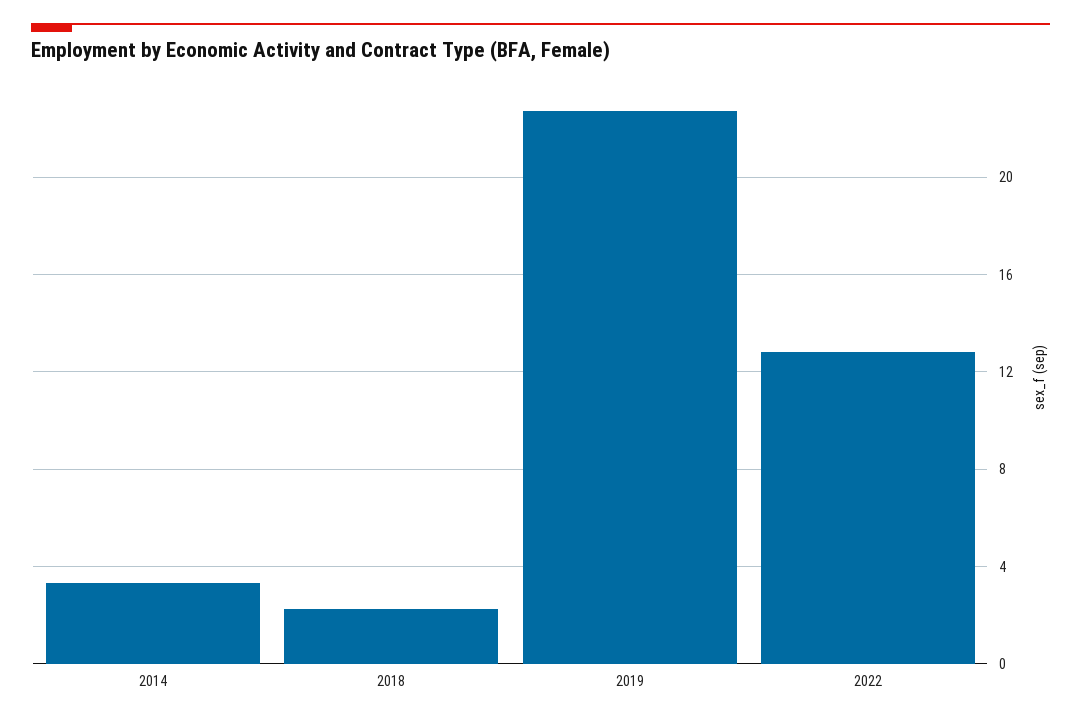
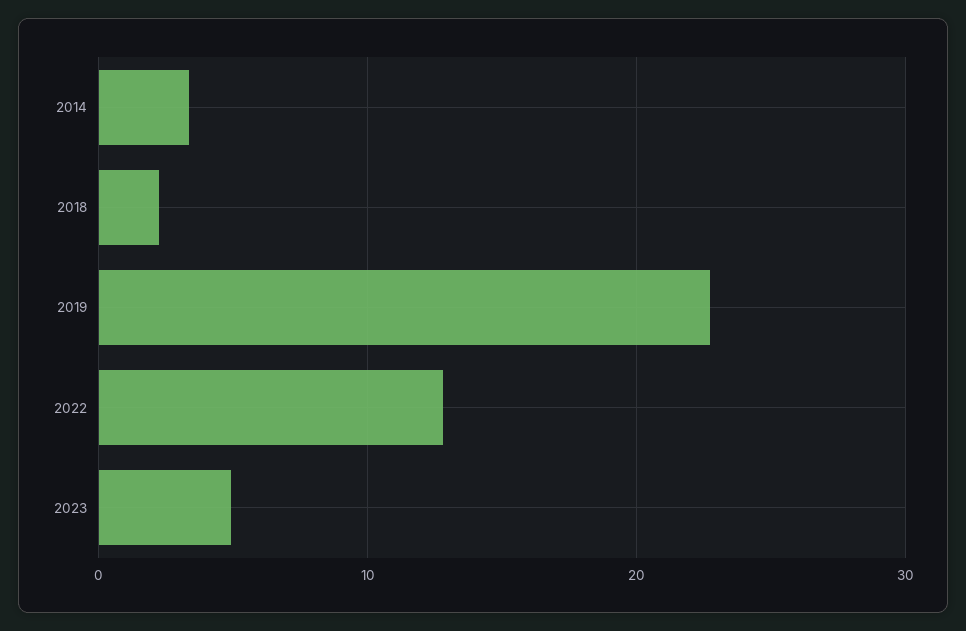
2023: none -> 5

